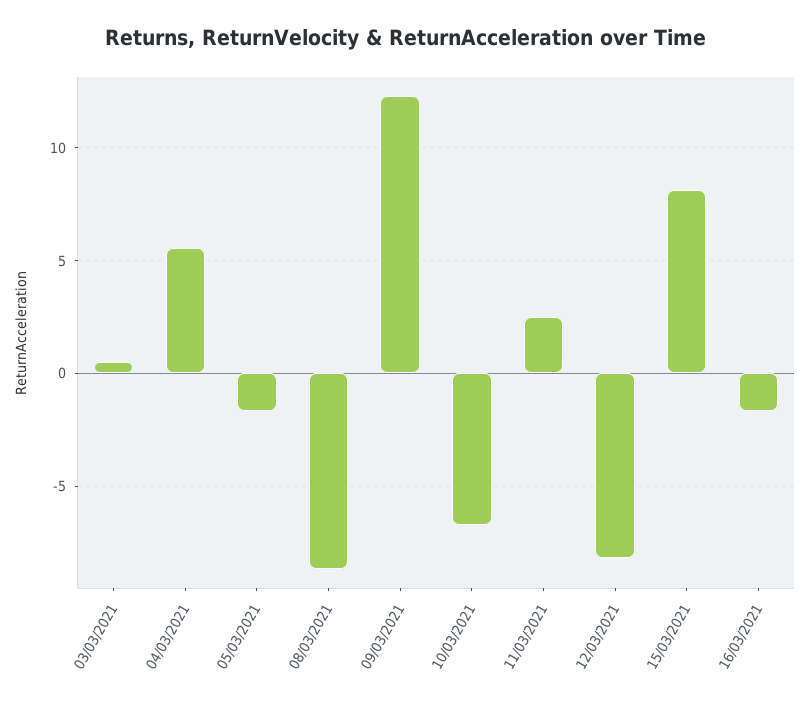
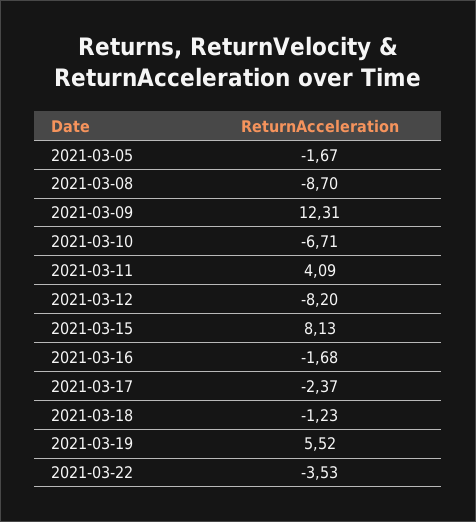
03/03/2021: 0.5 -> none
04/03/2021: 5.5 -> none
11/03/2021: 2.5 -> 4.09
2021-03-17: none -> -2.37
2021-03-18: none -> -1.23
2021-03-19: none -> 5.52
2021-03-22: none -> -3.53

